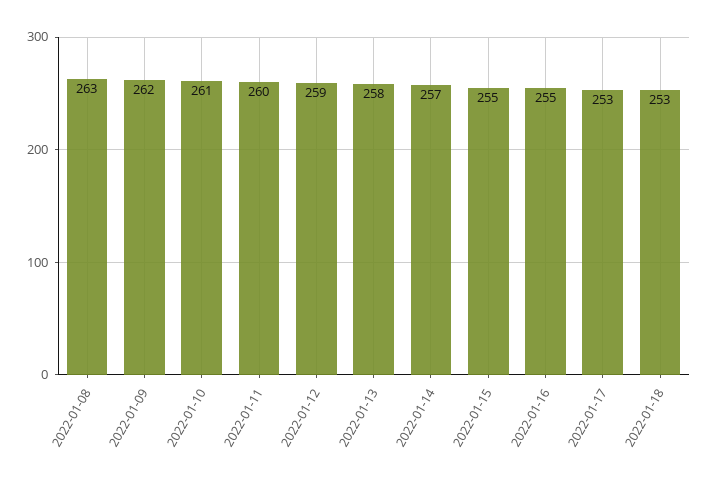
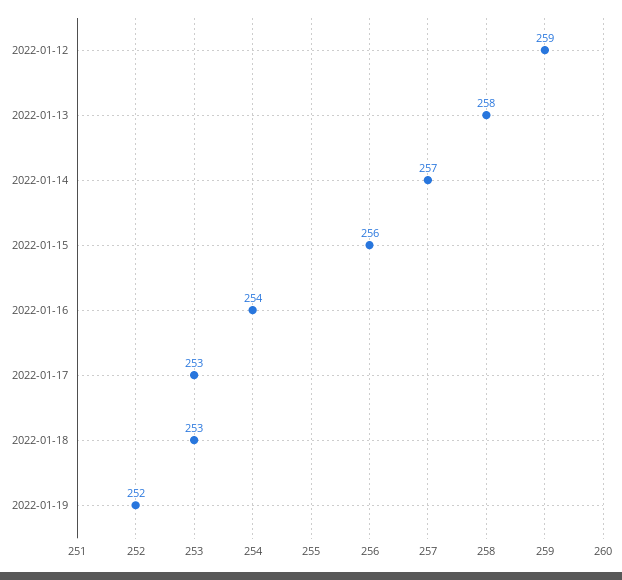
2022-01-08: 263 -> none
2022-01-09: 262 -> none
2022-01-10: 261 -> none
2022-01-11: 260 -> none
2022-01-15: 255 -> 256
2022-01-16: 255 -> 254
2022-01-19: none -> 252

